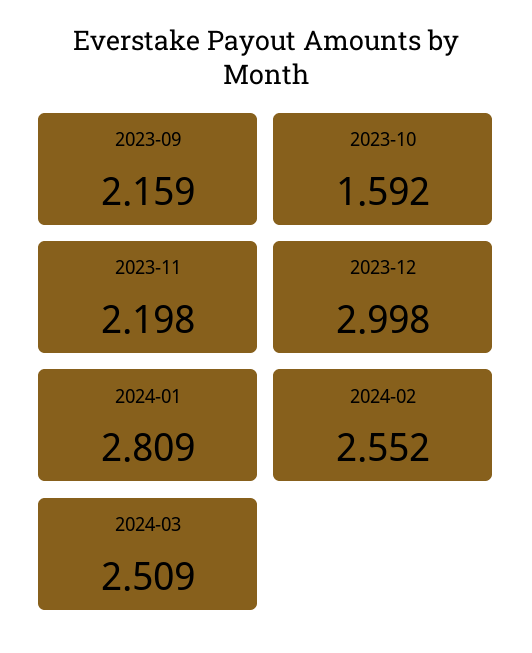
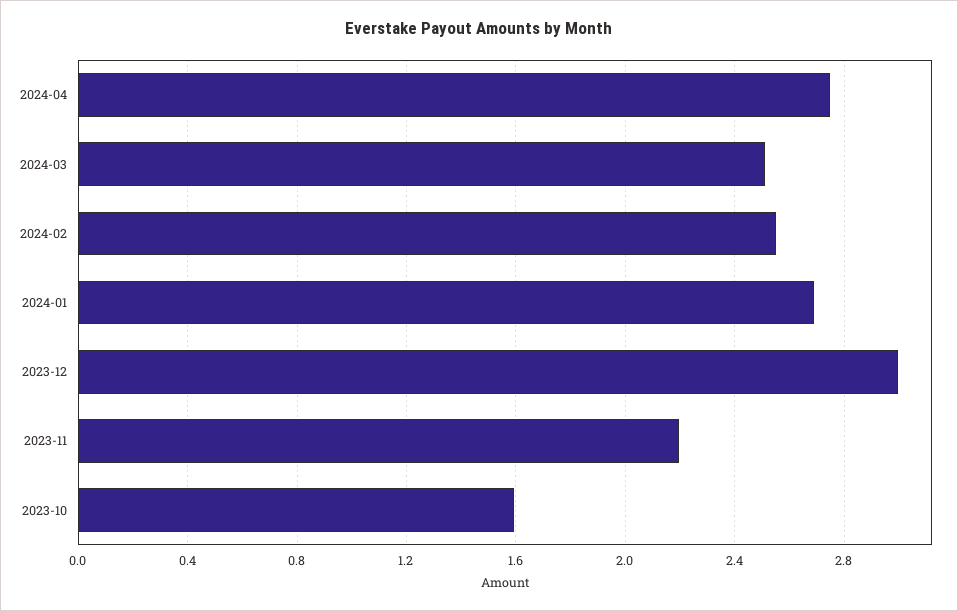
2023-09: 2.159 -> none
2024-01: 2.809 -> 2.7
2024-04: none -> 2.75

